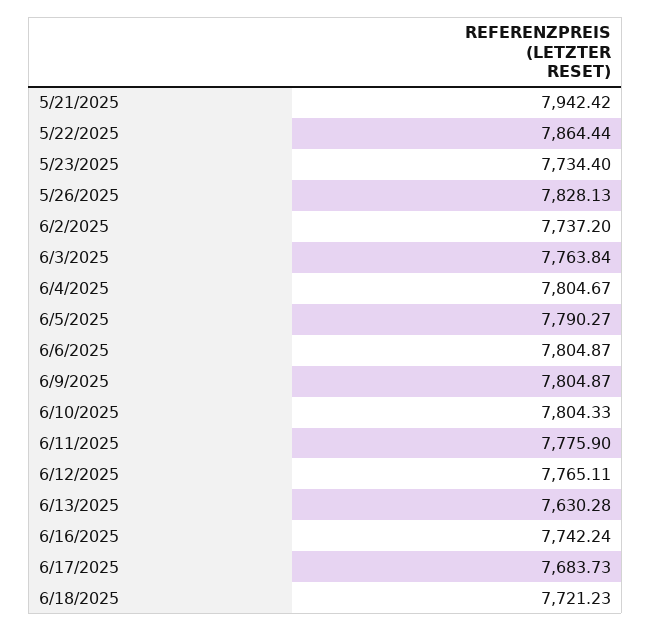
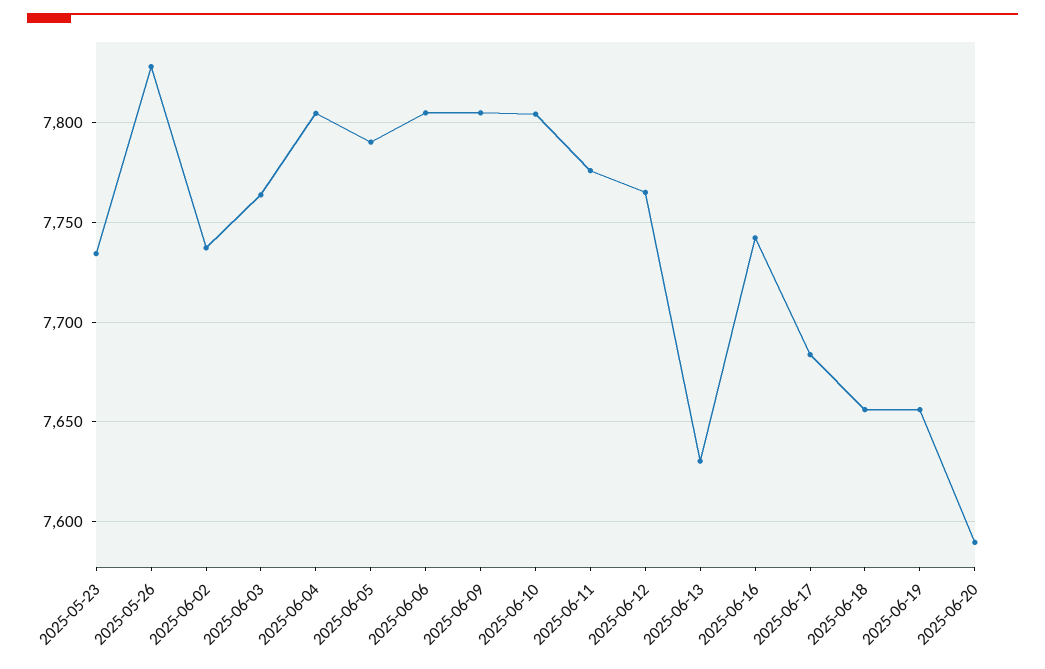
5/21/2025: 7942.42 -> none
5/22/2025: 7864.44 -> none
6/18/2025: 7721.23 -> 7655
2025-06-19: none -> 7655
2025-06-20: none -> 7590

